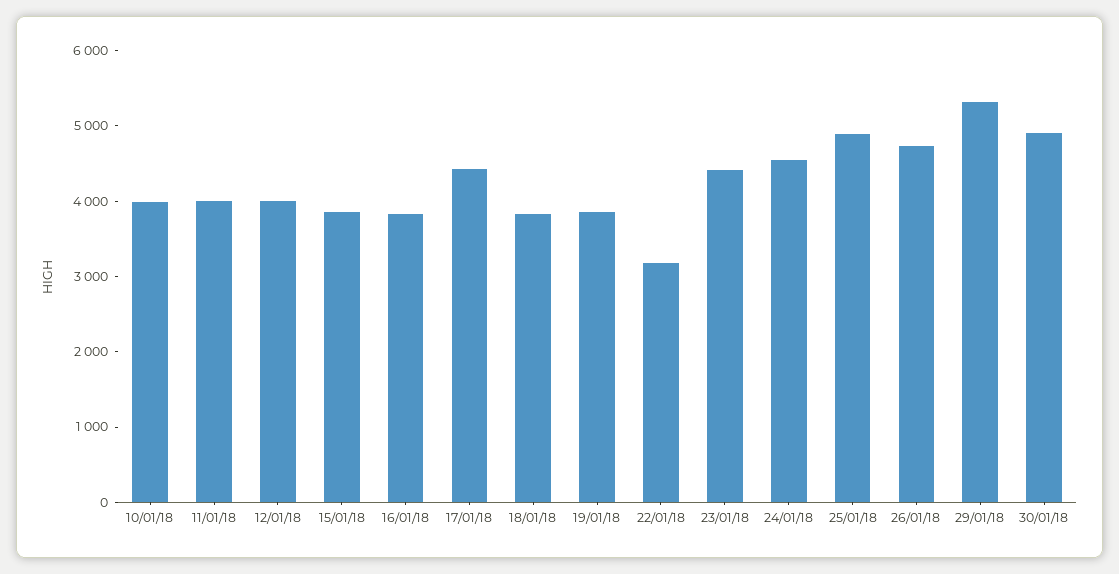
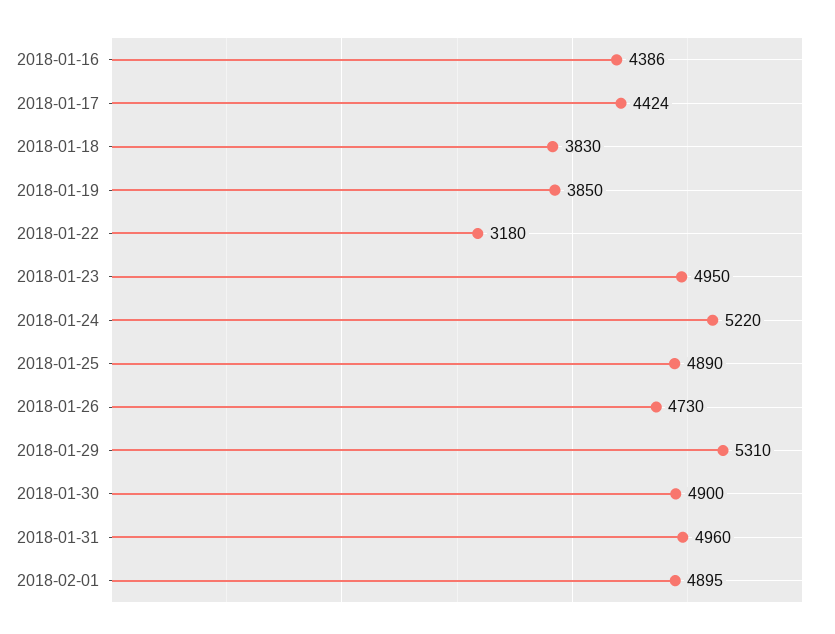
10/01/18: 4000 -> none
11/01/18: 4000 -> none
12/01/18: 4000 -> none
15/01/18: 3800 -> none
16/01/18: 3800 -> 4386
23/01/18: 4400 -> 4950
24/01/18: 4600 -> 5220
2018-01-31: none -> 4960
2018-02-01: none -> 4895

